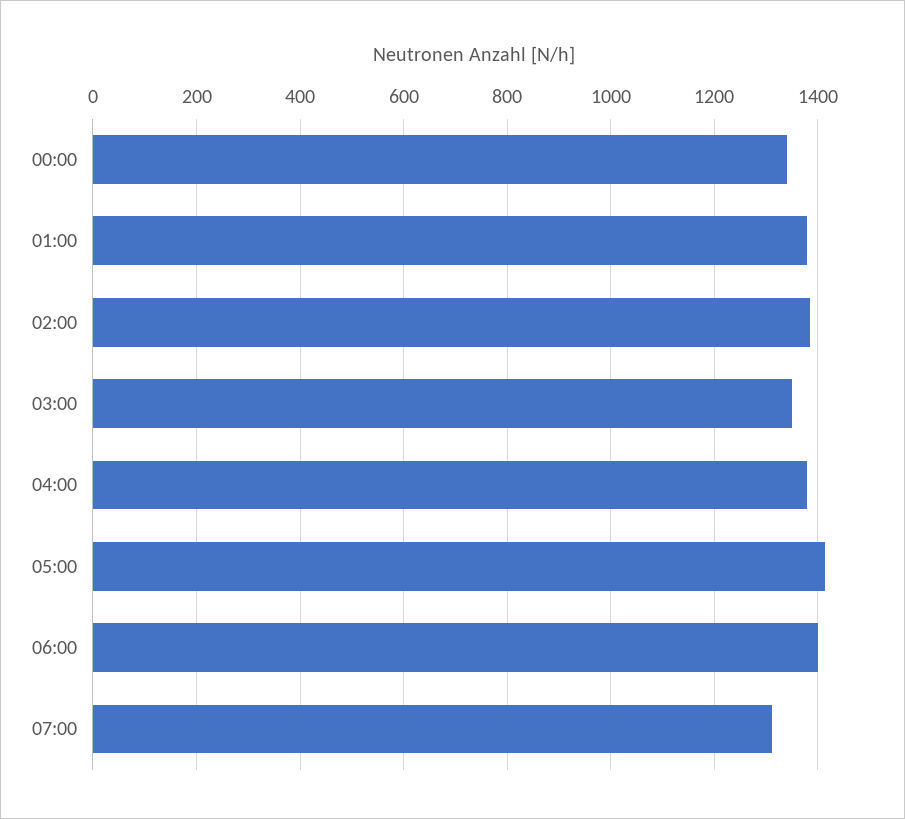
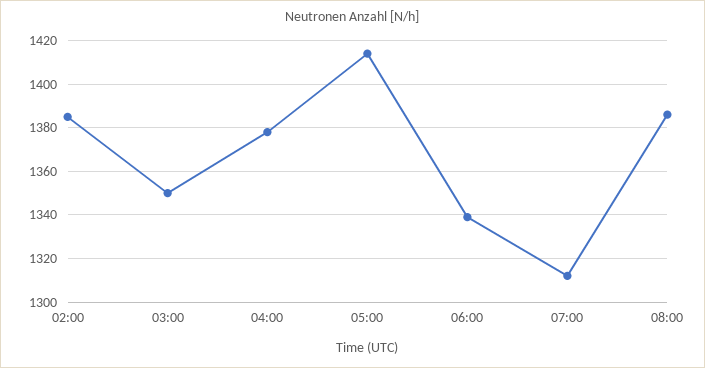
00:00: 1340 -> none
01:00: 1380 -> none
06:00: 1400 -> 1340
08:00: none -> 1385

